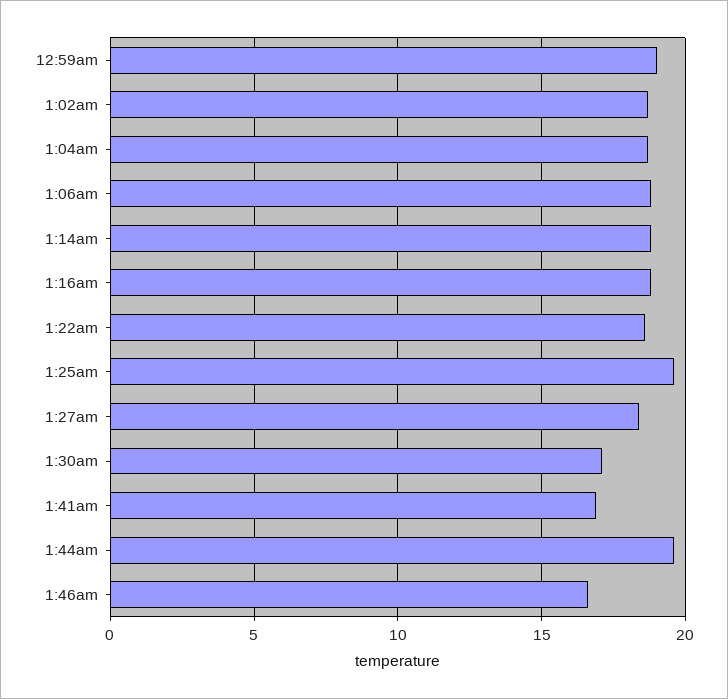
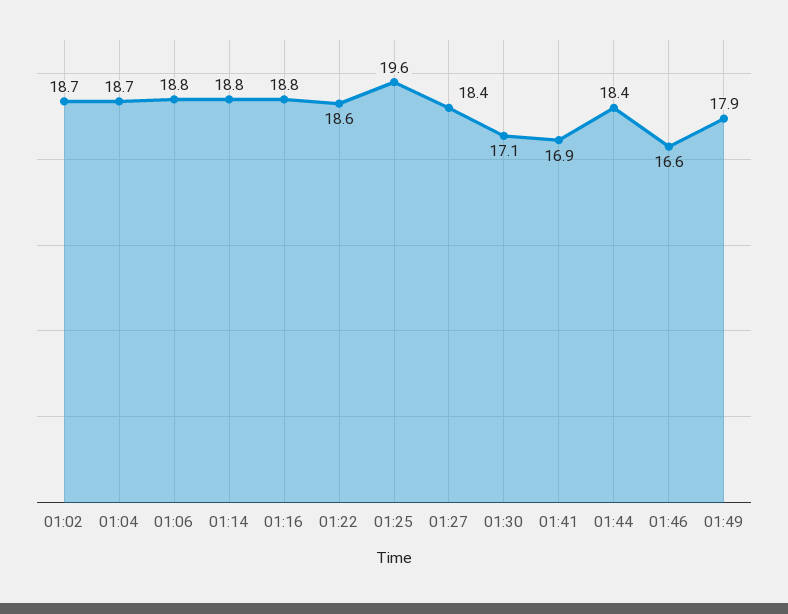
12:59am: 19 -> none
1:44am: 19.5 -> 18.4
01:49: none -> 17.9

